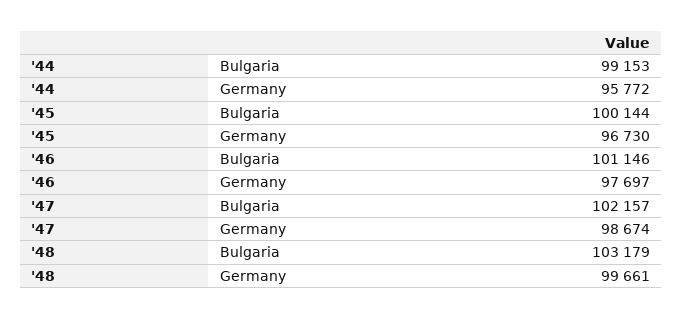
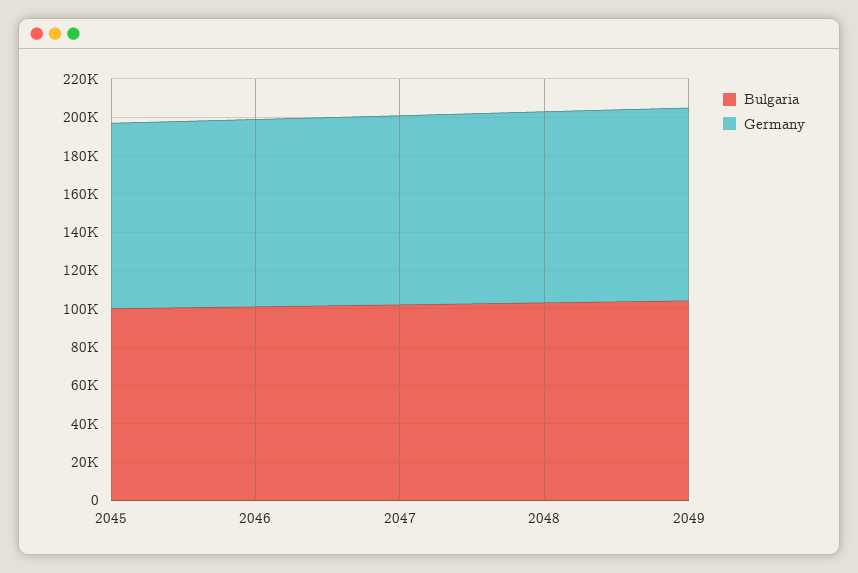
Bulgaria, '44: 99153 -> none
Germany, '44: 95772 -> none
Bulgaria, 2049: none -> 105000
Germany, 2049: none -> 100000

